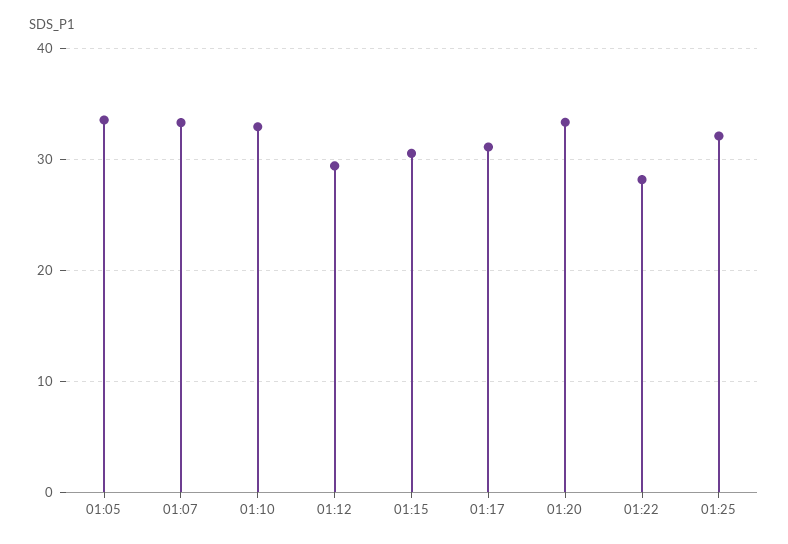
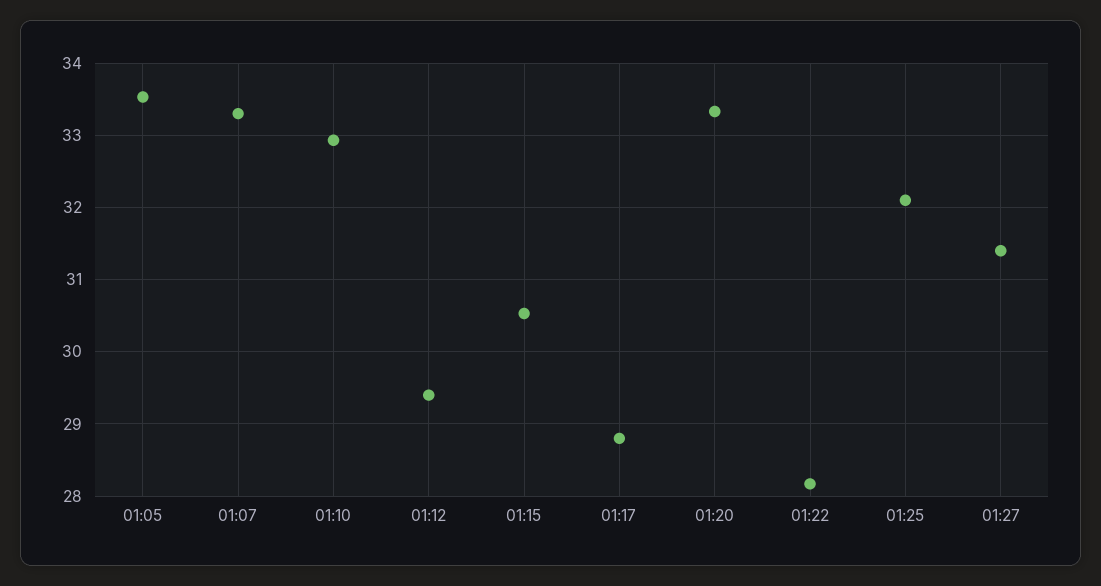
01:17: 31 -> 28.8
01:27: none -> 31.4

